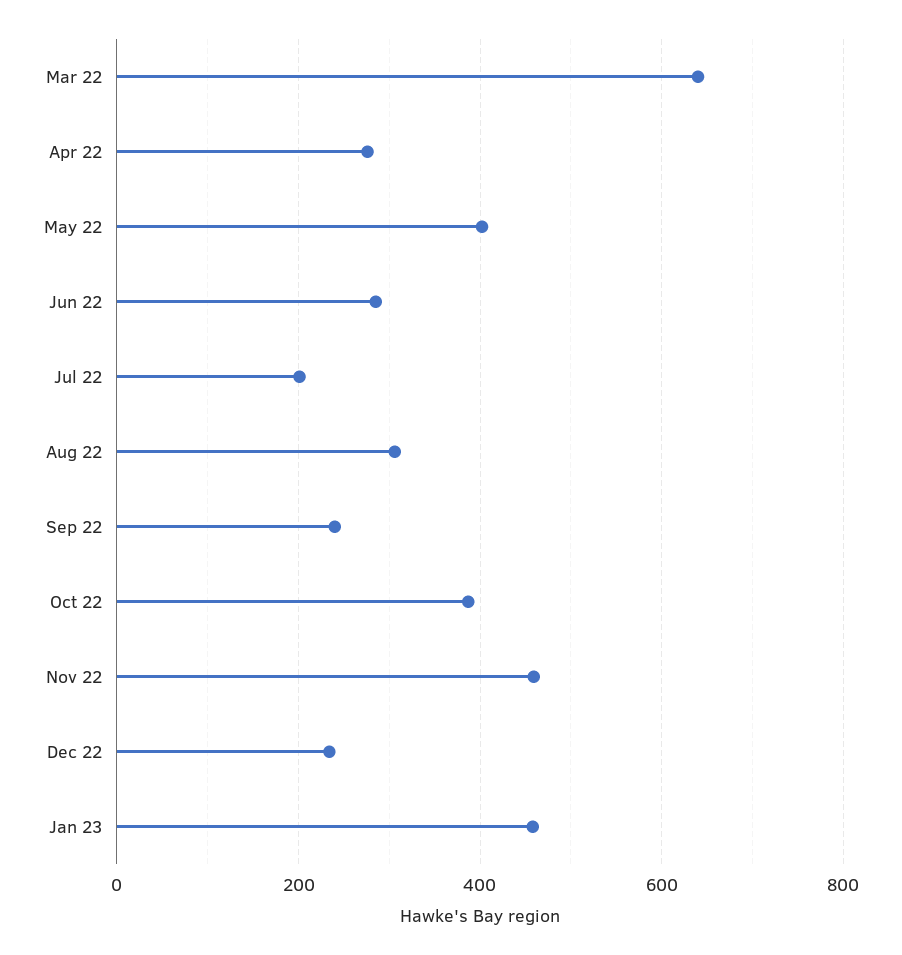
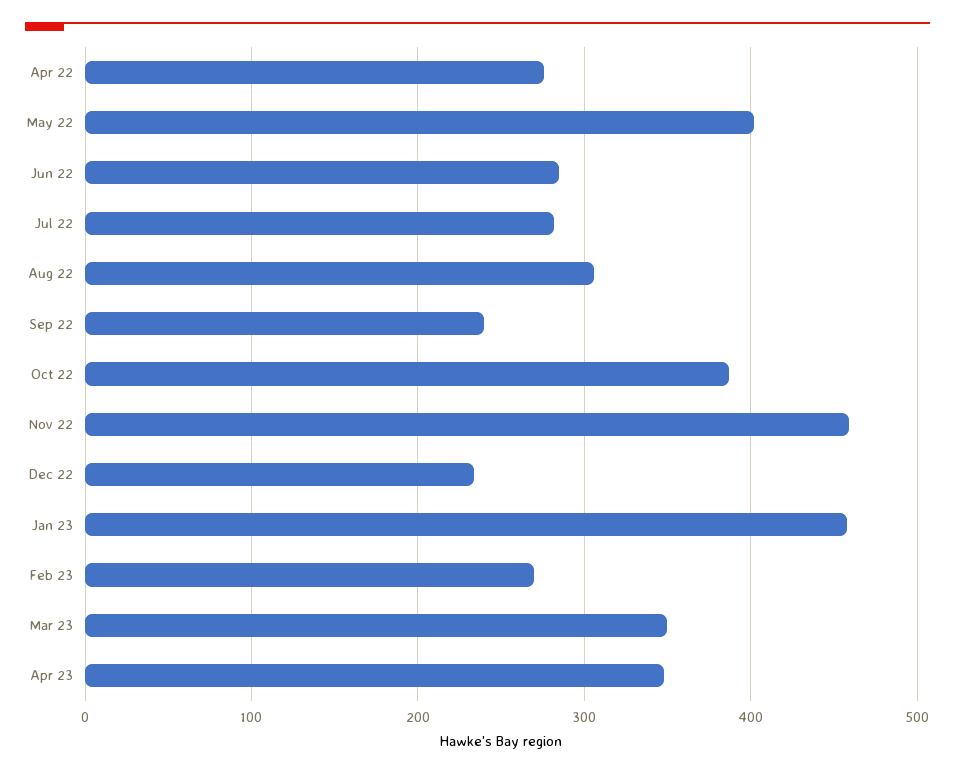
Mar 22: 640 -> none
Jul 22: 200 -> 280
Feb 23: none -> 270
Mar 23: none -> 350
Apr 23: none -> 350

